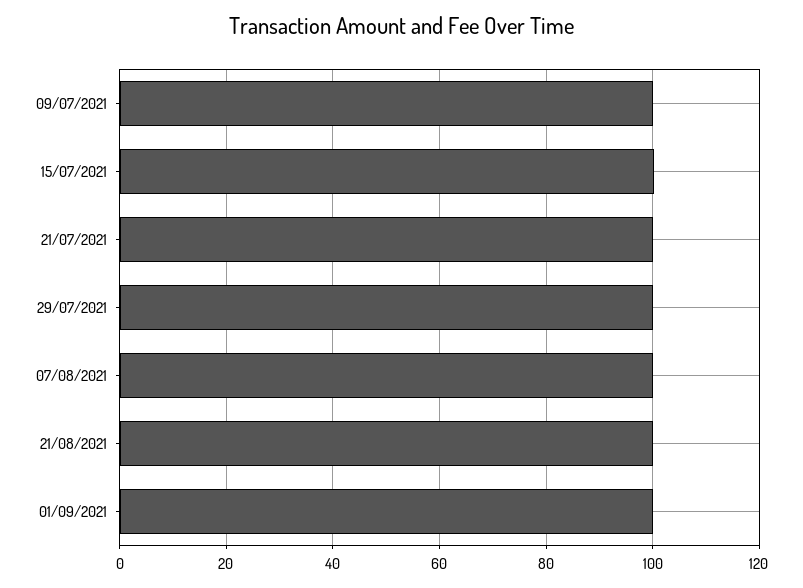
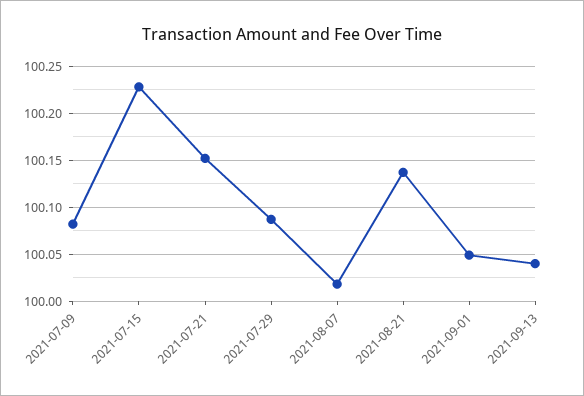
2021-09-13: none -> 100.04

